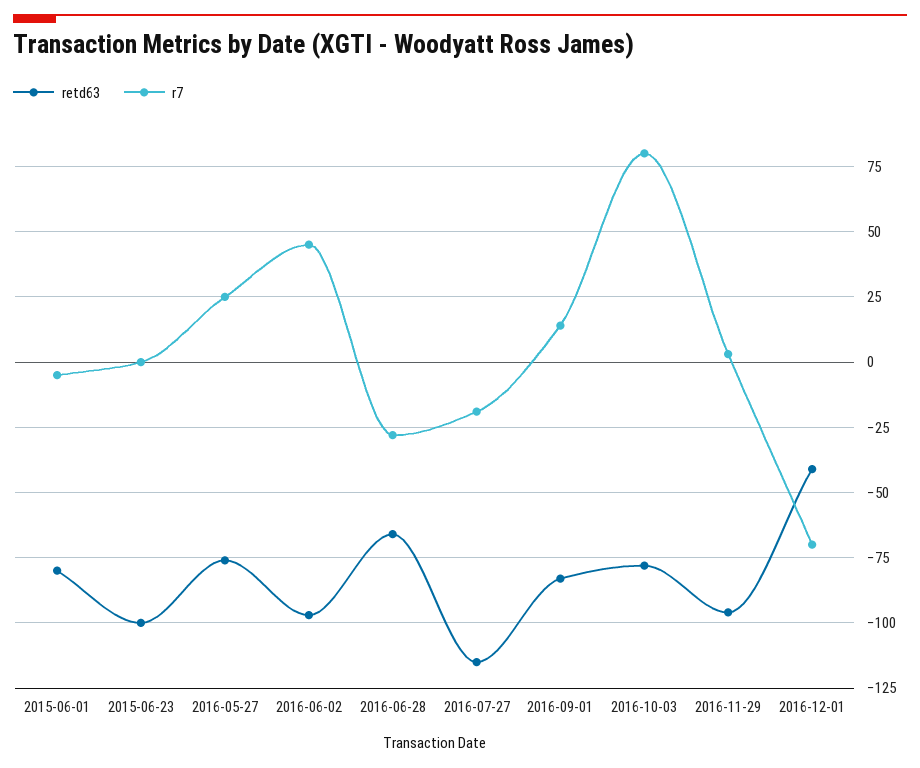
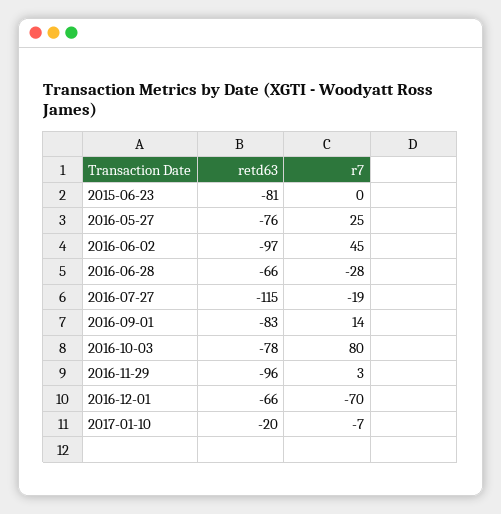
retd63, 2015-06-01: -80 -> none
r7, 2015-06-01: -5 -> none
retd63, 2015-06-23: -100 -> -81
retd63, 2016-12-01: -40 -> -66
retd63, 2017-01-10: none -> -20
r7, 2017-01-10: none -> -7

